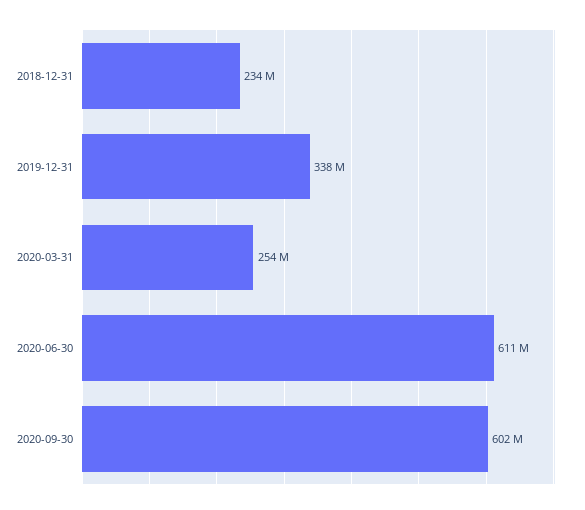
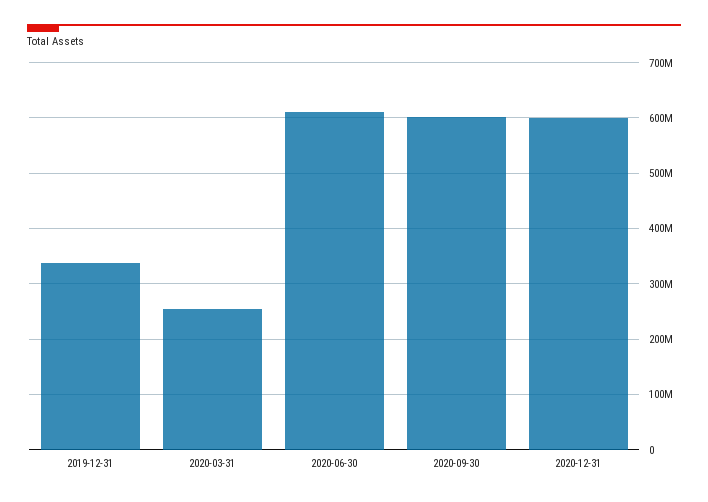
2018-12-31: 234000000 -> none
2020-12-31: none -> 600000000

